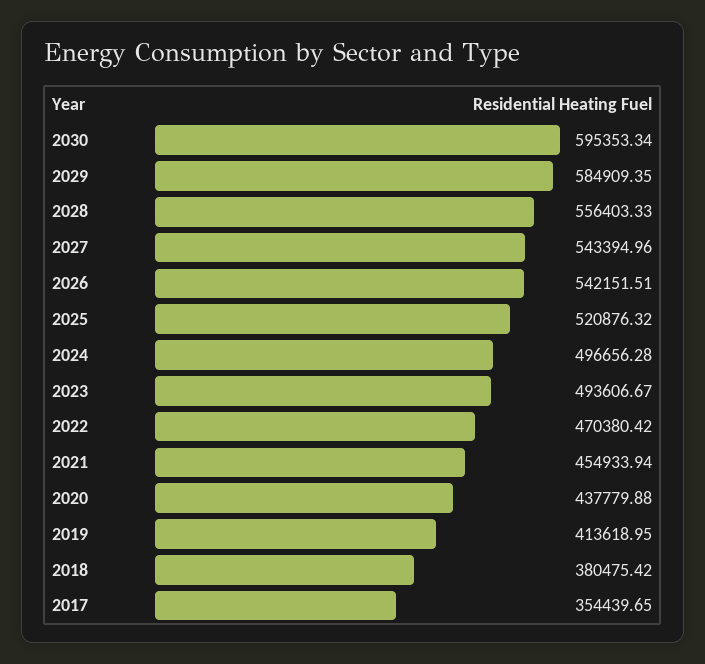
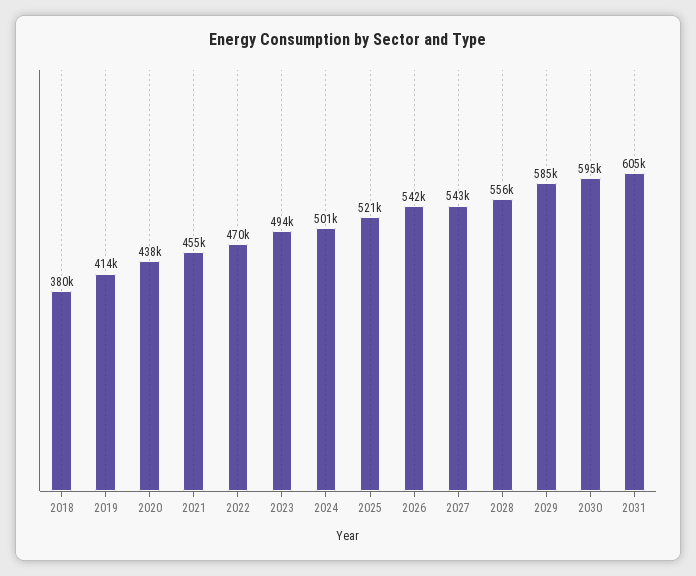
2024: 496656.28 -> 501000
2017: 354439.65 -> none
2031: none -> 605000

